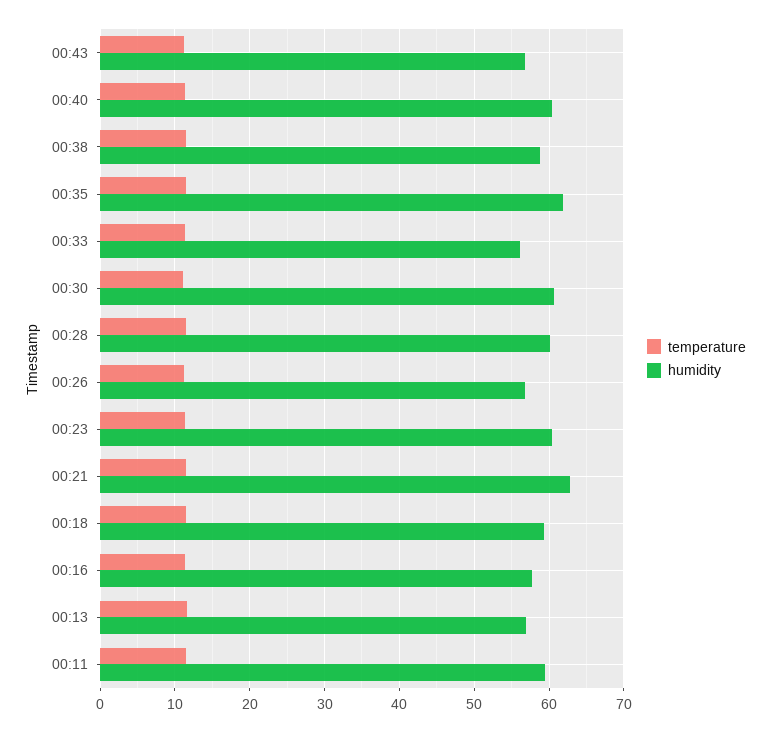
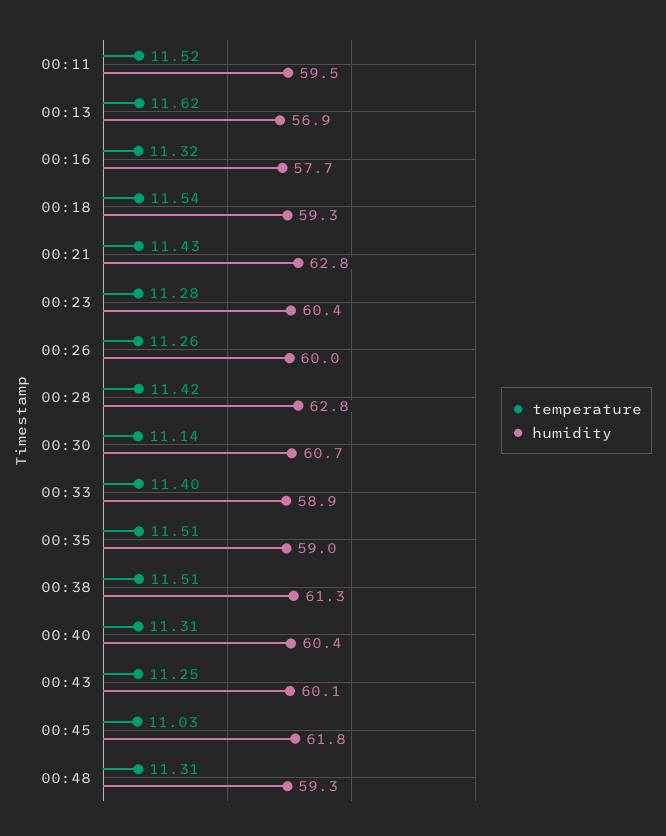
humidity, 00:43: 57 -> 60.1
humidity, 00:38: 59 -> 61.3
humidity, 00:35: 62 -> 59
humidity, 00:33: 56 -> 58.9
humidity, 00:28: 60 -> 62.8
humidity, 00:26: 57 -> 60
temperature, 00:45: none -> 11.03
humidity, 00:45: none -> 61.8
temperature, 00:48: none -> 11.31
humidity, 00:48: none -> 59.3

